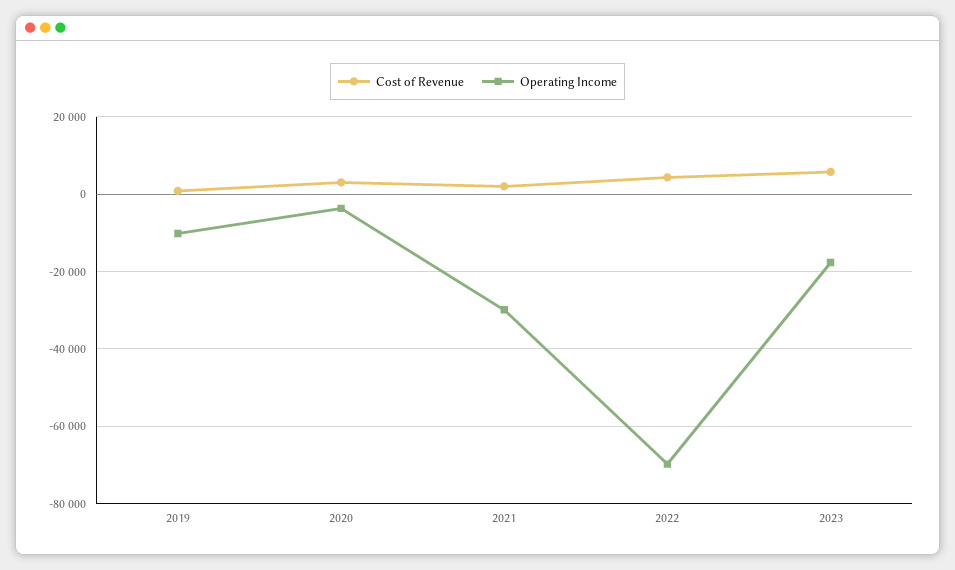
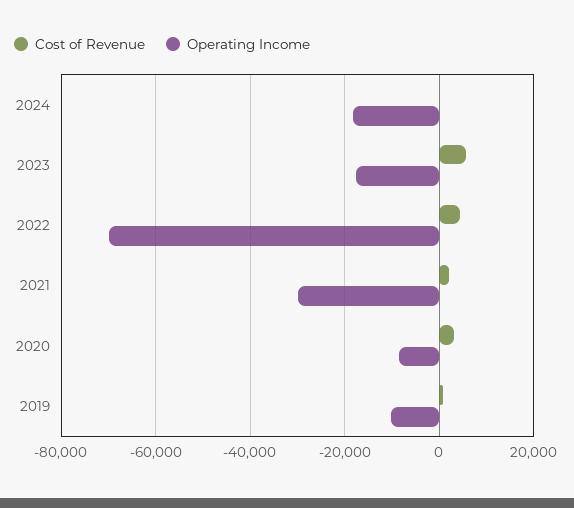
Operating Income, 2020: -4000 -> -8000
Cost of Revenue, 2024: none -> 0
Operating Income, 2024: none -> -18000

